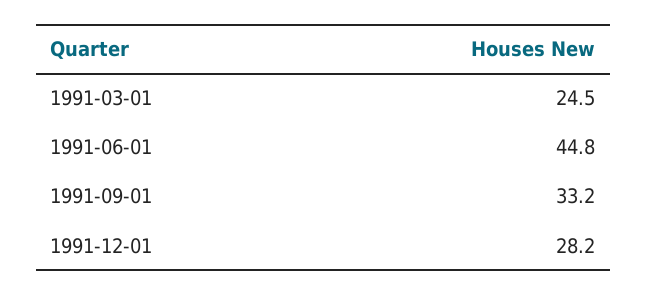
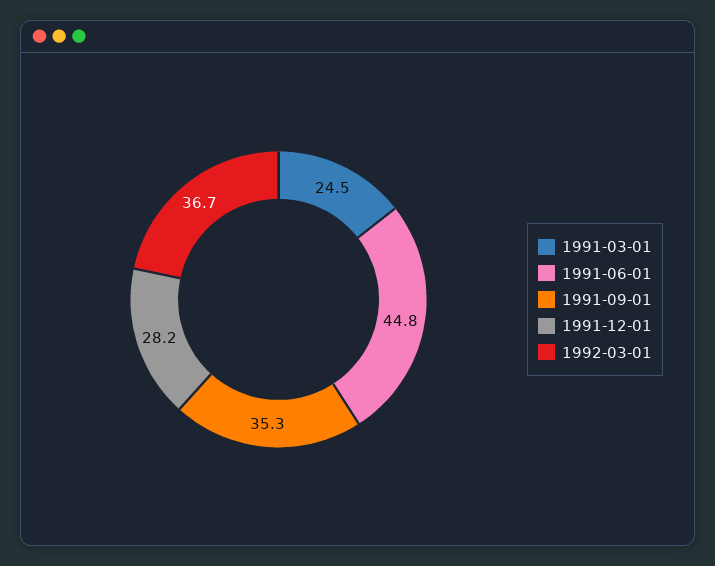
1991-09-01: 33.2 -> 35.3
1992-03-01: none -> 36.7

